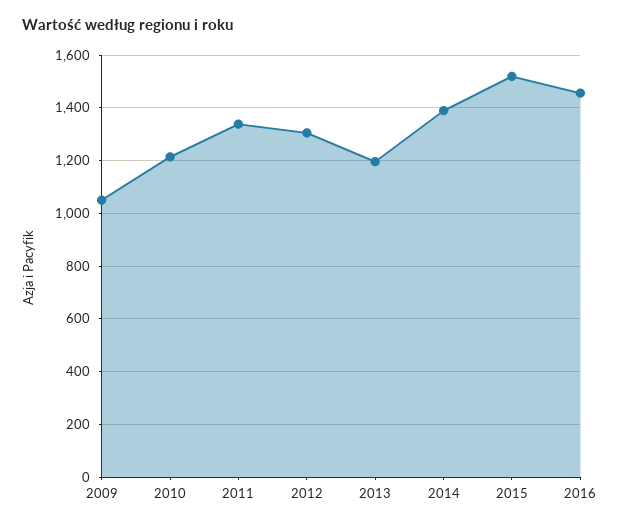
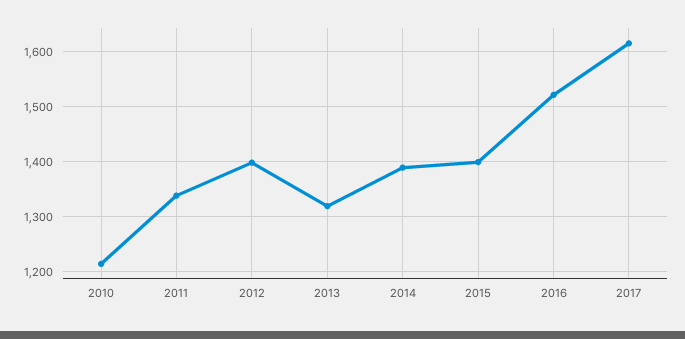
2009: 1050 -> none
2012: 1300 -> 1400
2013: 1200 -> 1320
2015: 1525 -> 1400
2016: 1450 -> 1520
2017: none -> 1620

